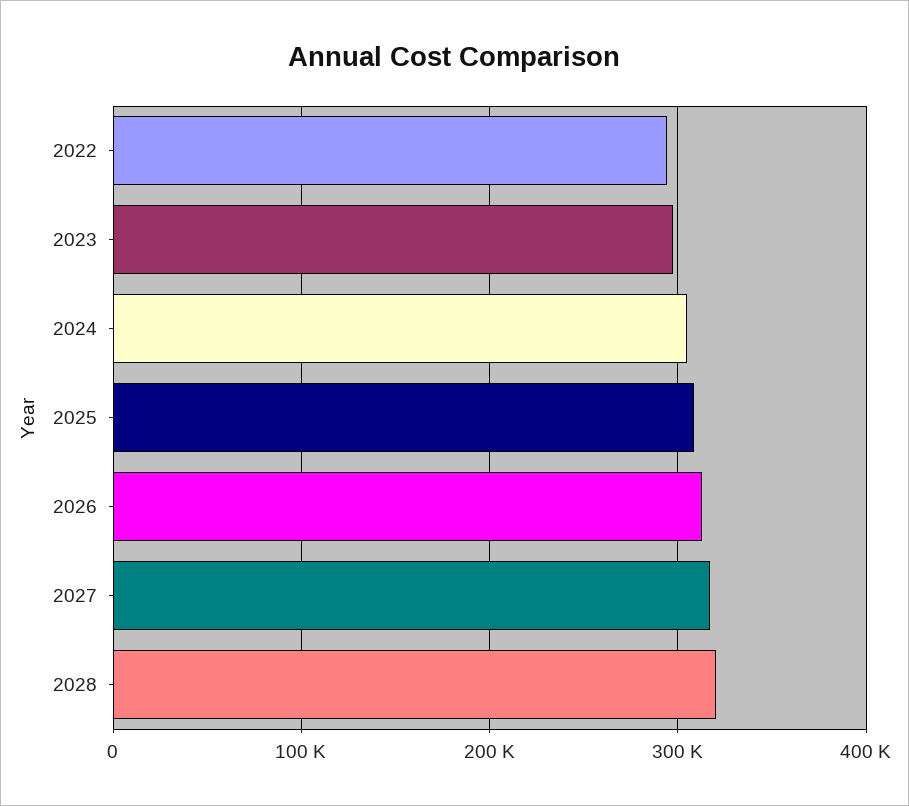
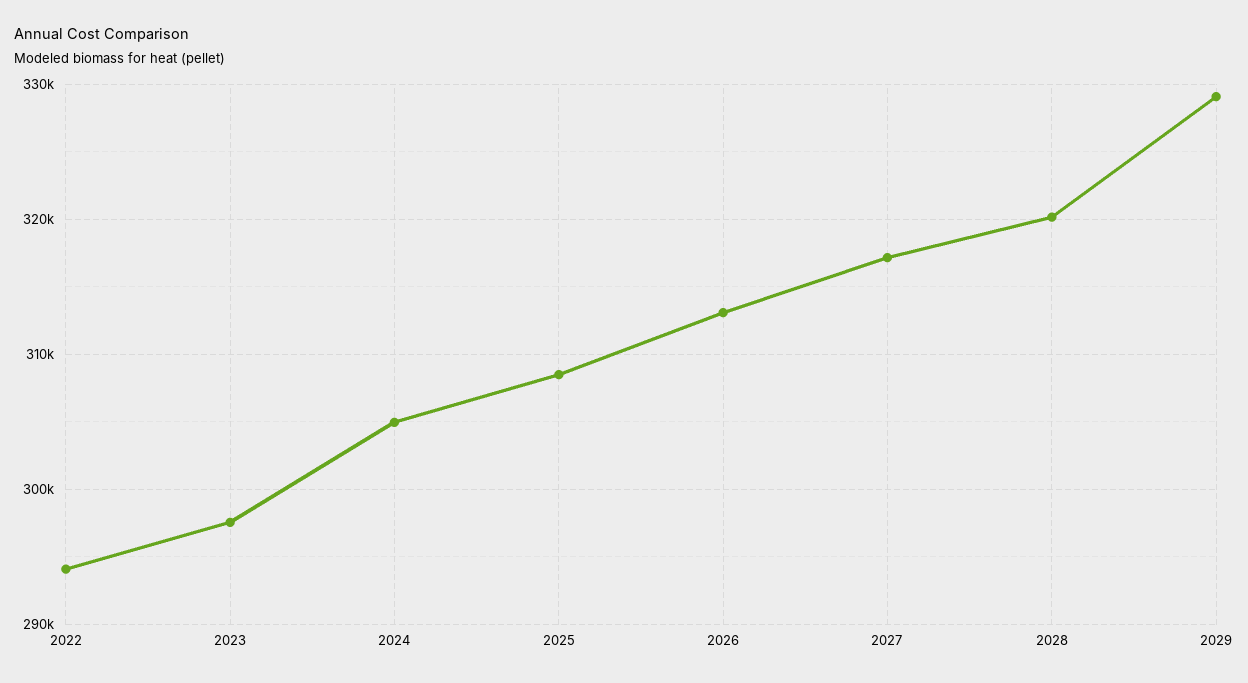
2029: none -> 329000

